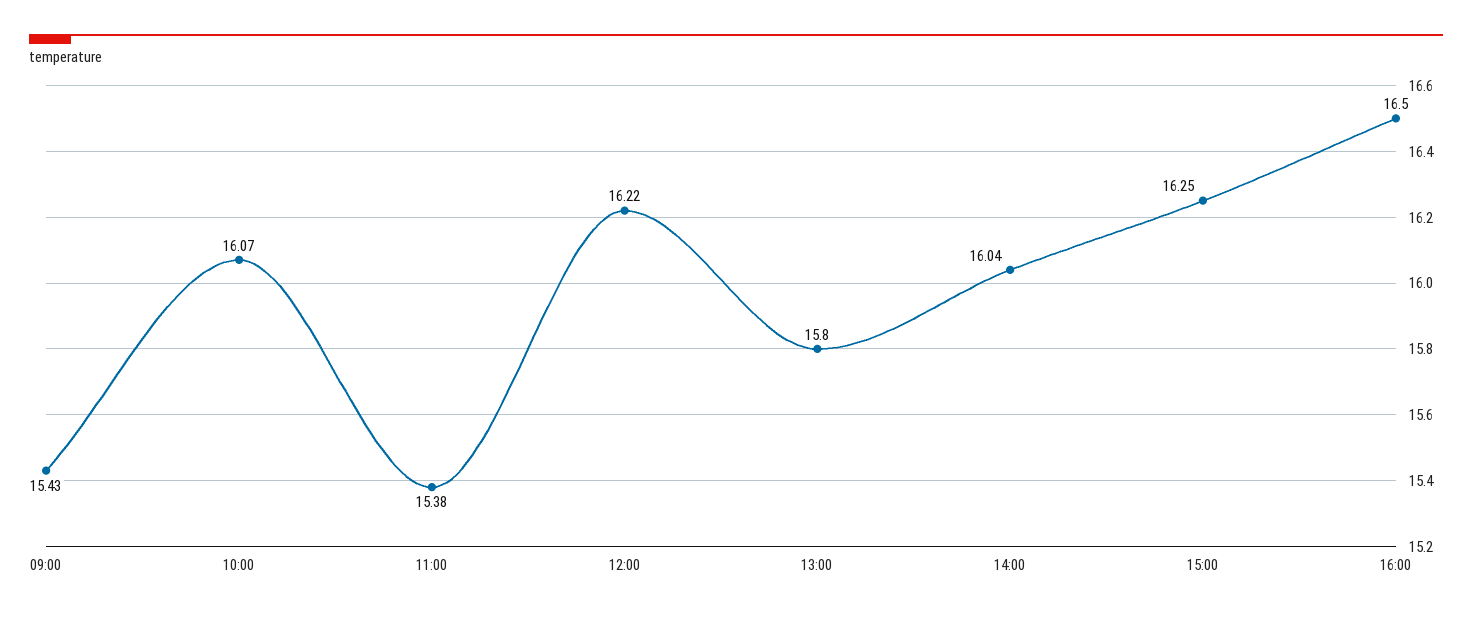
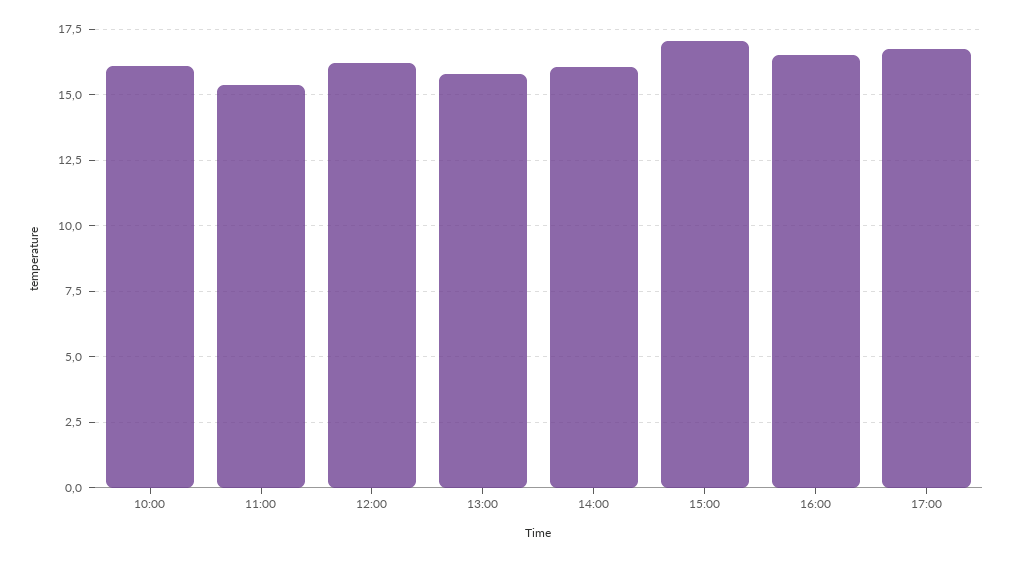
09:00: 15.43 -> none
15:00: 16.25 -> 17
17:00: none -> 16.75

